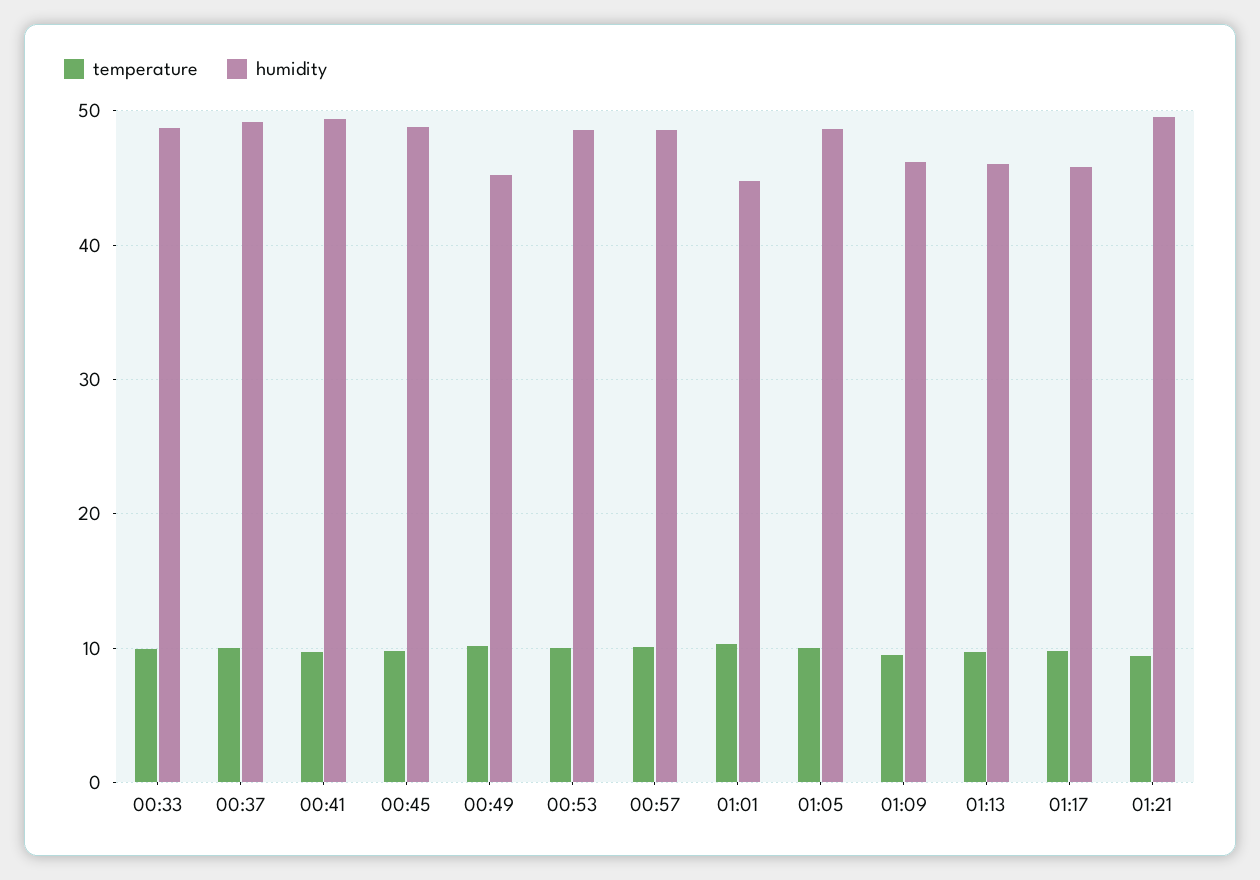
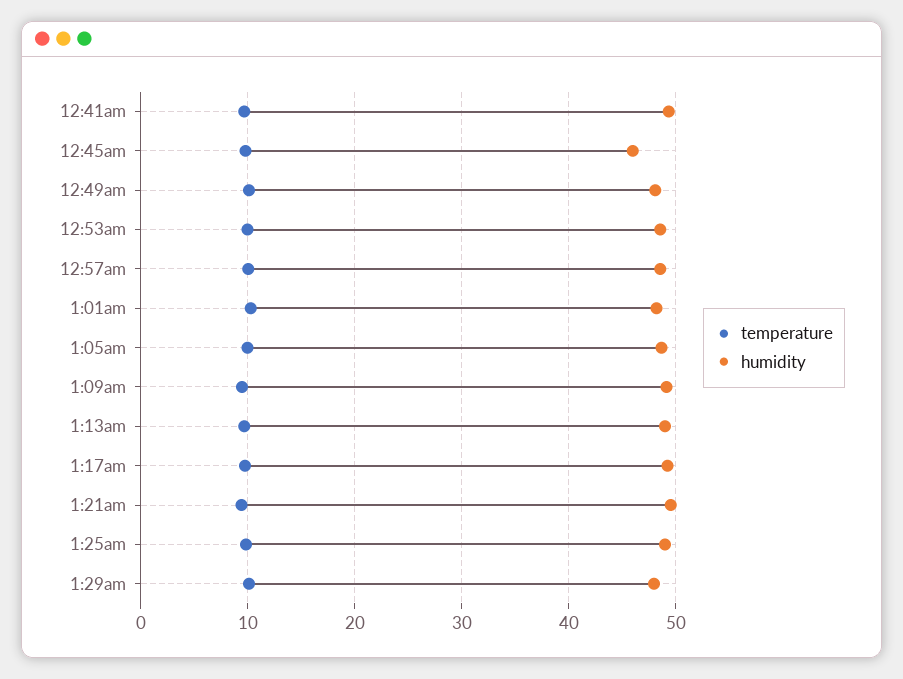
temperature, 00:33: 10 -> none
humidity, 00:33: 49 -> none
temperature, 00:37: 10 -> none
humidity, 00:37: 49 -> none
humidity, 00:45: 49 -> 46
humidity, 00:49: 45 -> 48
humidity, 01:01: 45 -> 48
humidity, 01:09: 46 -> 49
humidity, 01:13: 46 -> 49
humidity, 01:17: 46 -> 49
temperature, 1:25am: none -> 10
humidity, 1:25am: none -> 49
temperature, 1:29am: none -> 10
humidity, 1:29am: none -> 48

